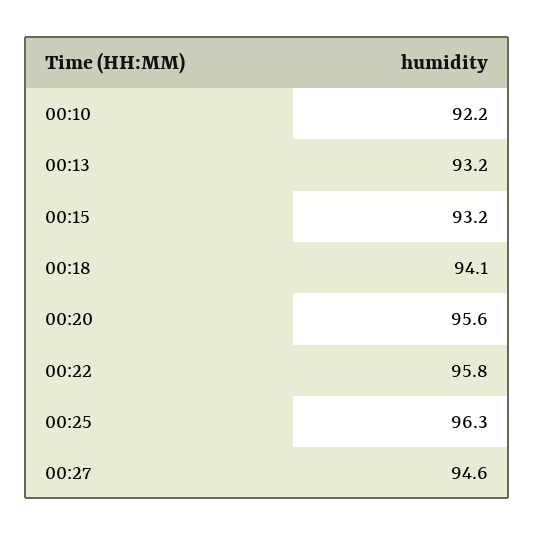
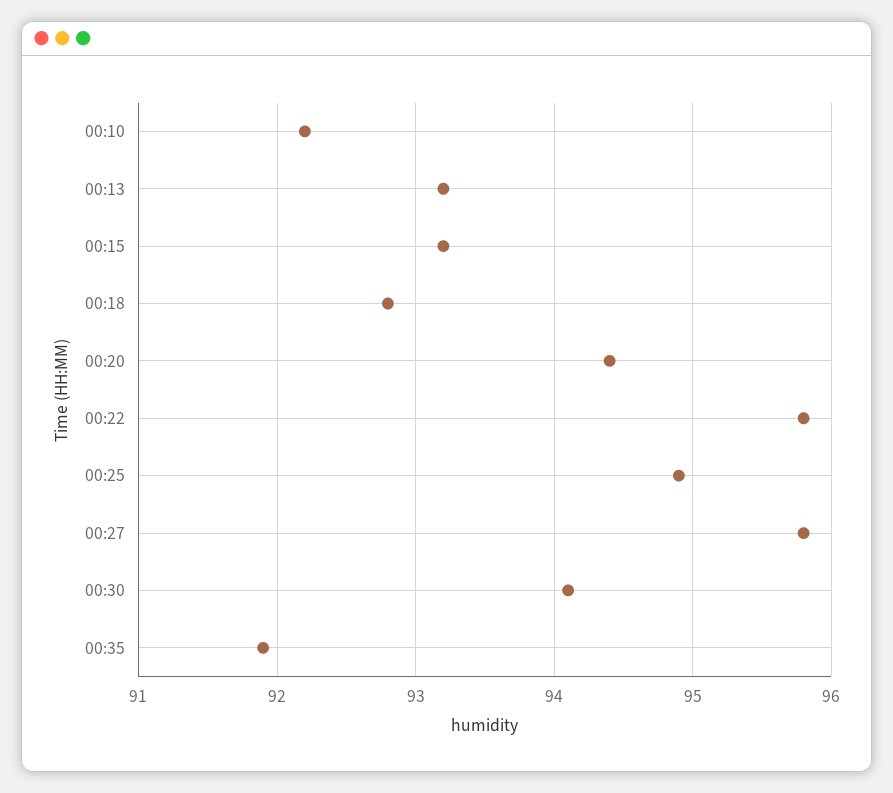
00:18: 94.1 -> 92.8
00:20: 95.6 -> 94.4
00:25: 96.3 -> 94.9
00:27: 94.6 -> 95.8
00:30: none -> 94.1
00:35: none -> 91.9

